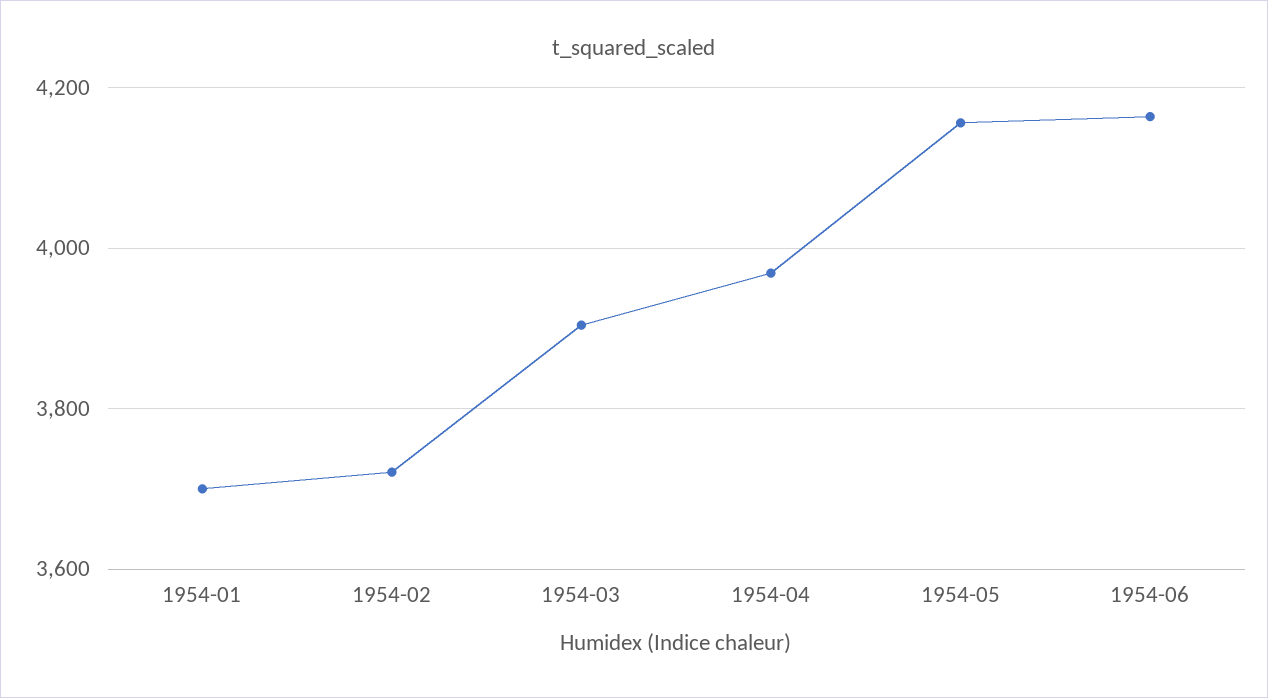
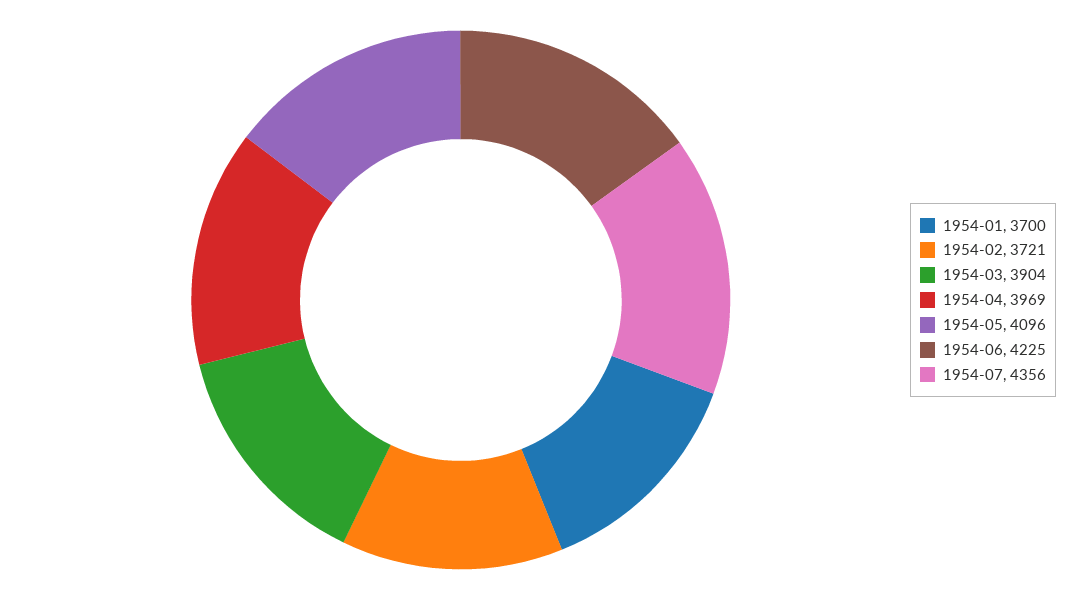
1954-05: 4160 -> 4096
1954-06: 4160 -> 4225
1954-07: none -> 4356

